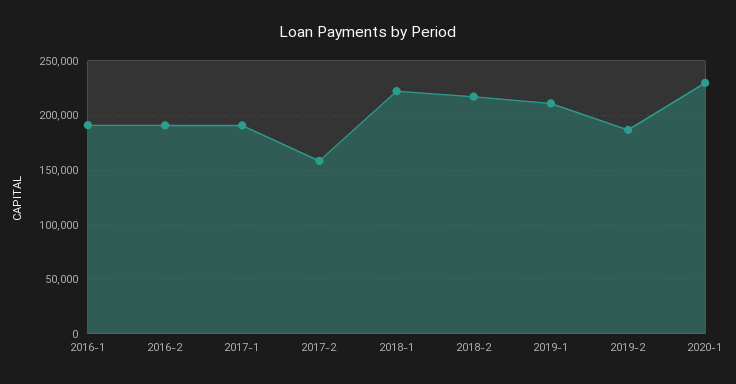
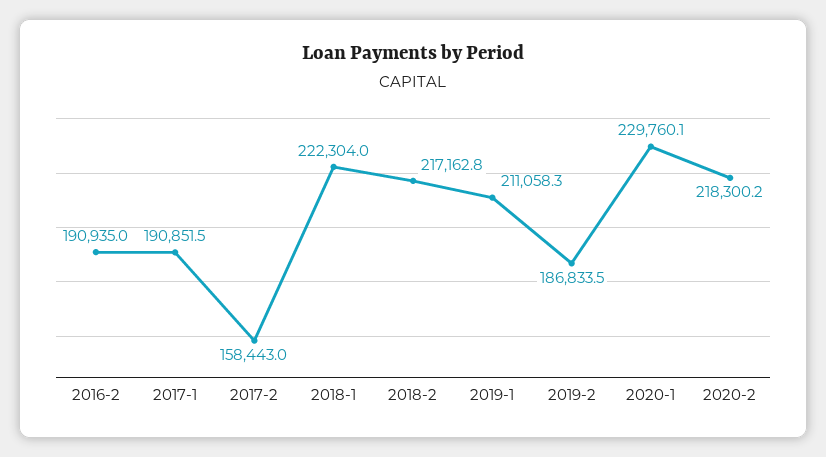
2016-1: 190000 -> none
2020-2: none -> 218300.2

